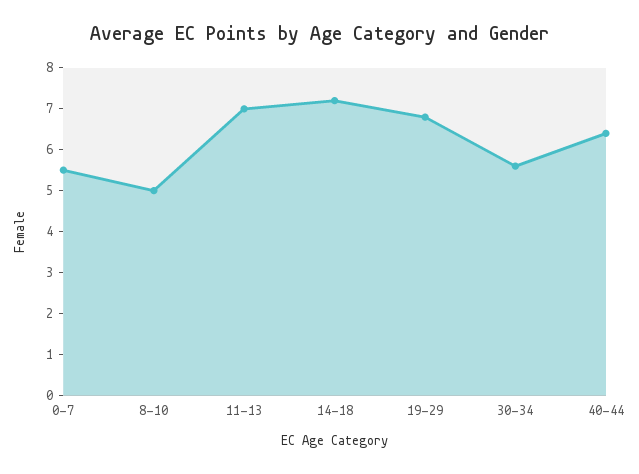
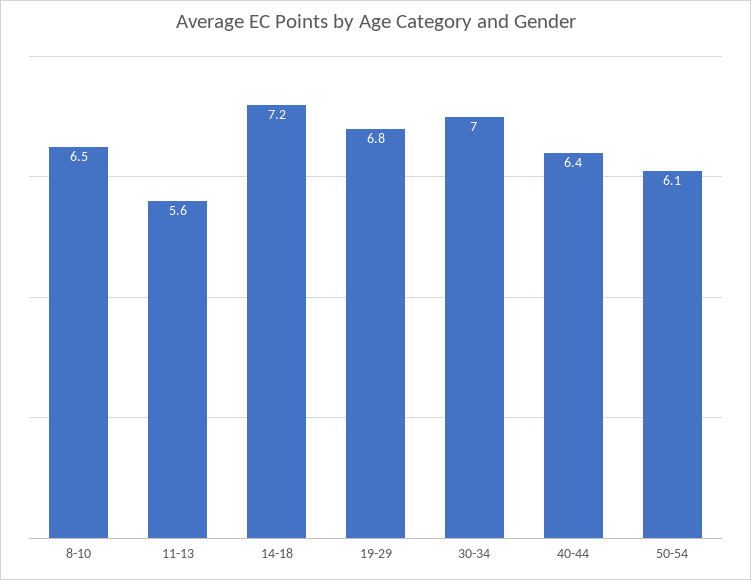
0-7: 5.5 -> none
8-10: 5 -> 6.5
11-13: 7 -> 5.6
30-34: 5.5 -> 7
50-54: none -> 6.1

